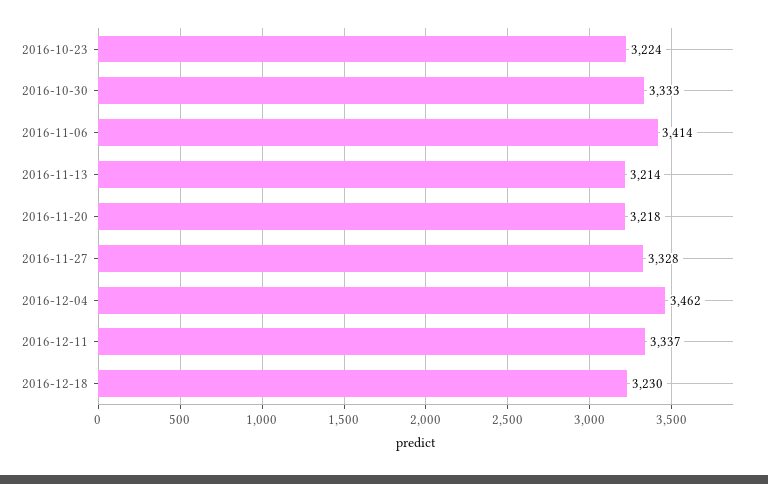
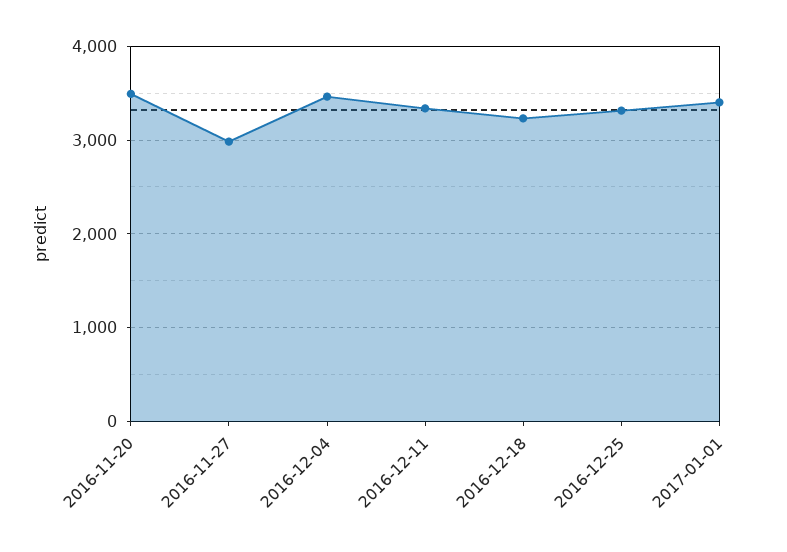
2016-10-23: 3224 -> none
2016-10-30: 3333 -> none
2016-11-06: 3414 -> none
2016-11-13: 3214 -> none
2016-11-20: 3218 -> 3500
2016-11-27: 3328 -> 3000
2016-12-25: none -> 3300
2017-01-01: none -> 3400

